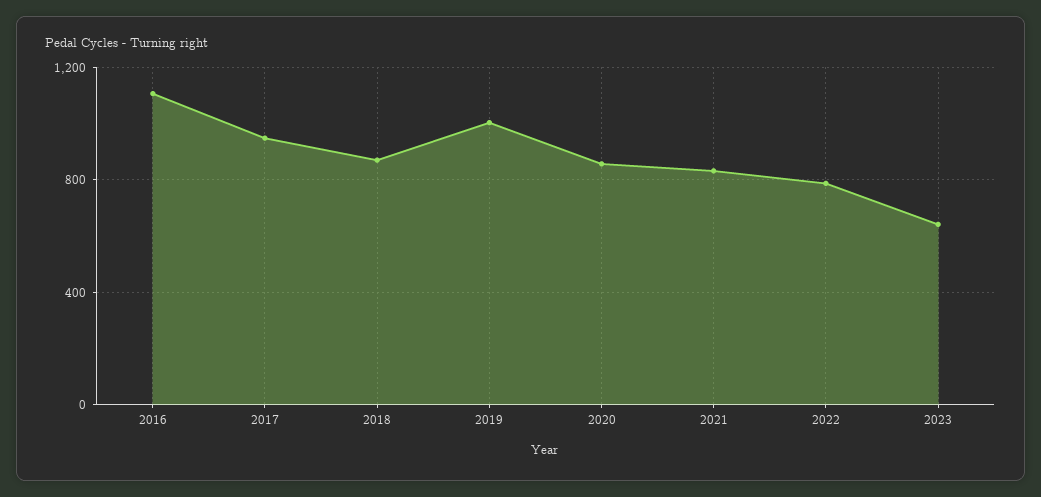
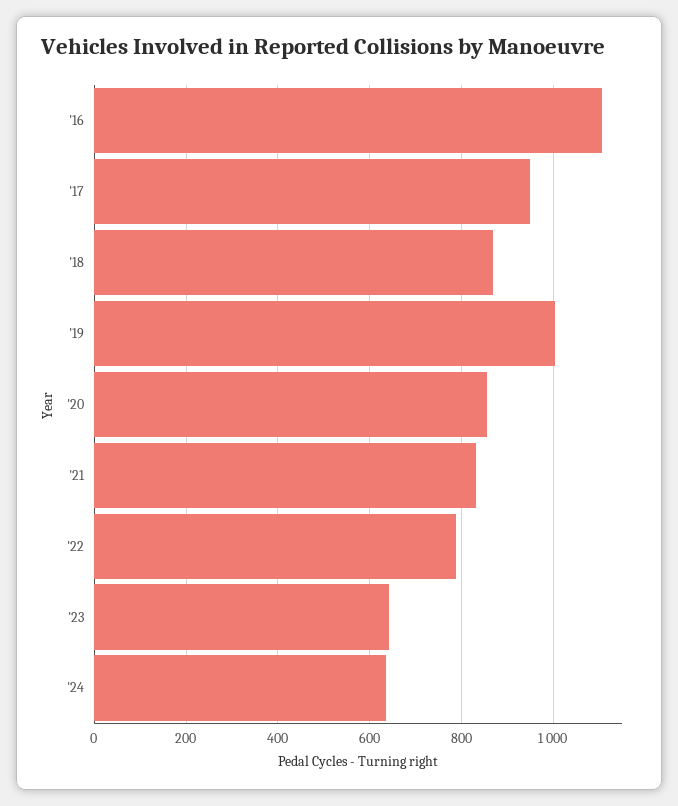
'24: none -> 640

